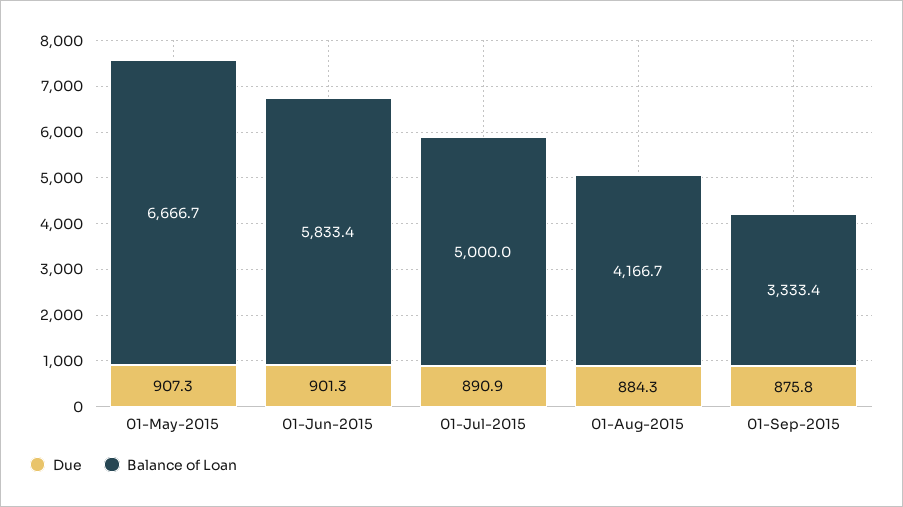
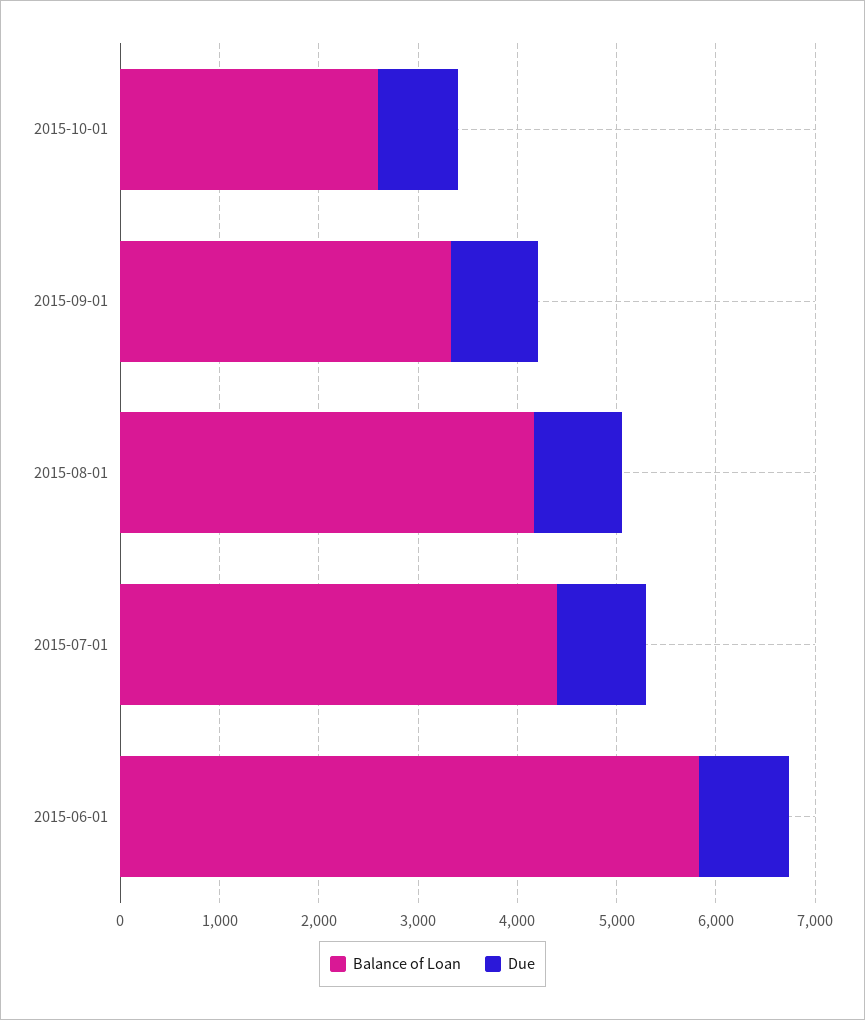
Due, 01-May-2015: 907.3 -> none
Balance of Loan, 01-May-2015: 6666.7 -> none
Balance of Loan, 01-Jul-2015: 5000 -> 4400
Balance of Loan, 2015-10-01: none -> 2600
Due, 2015-10-01: none -> 800

